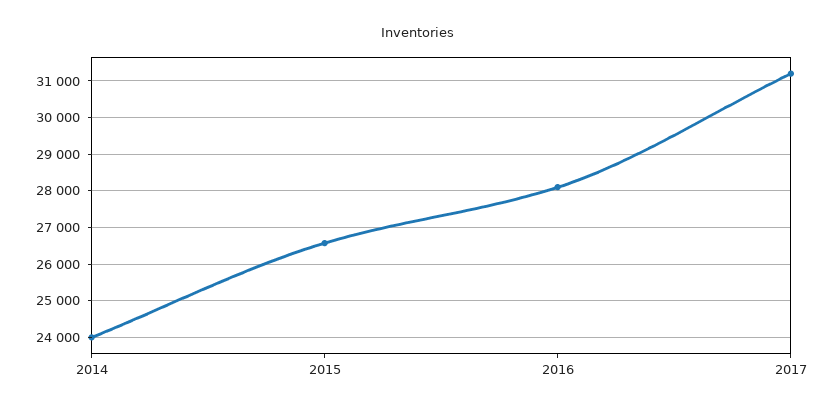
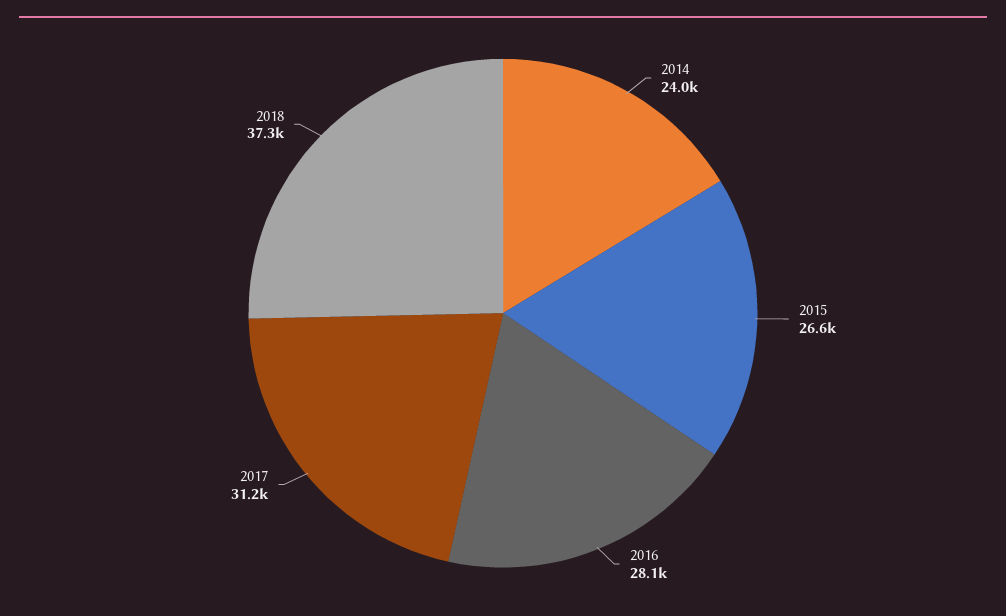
2018: none -> 37300

